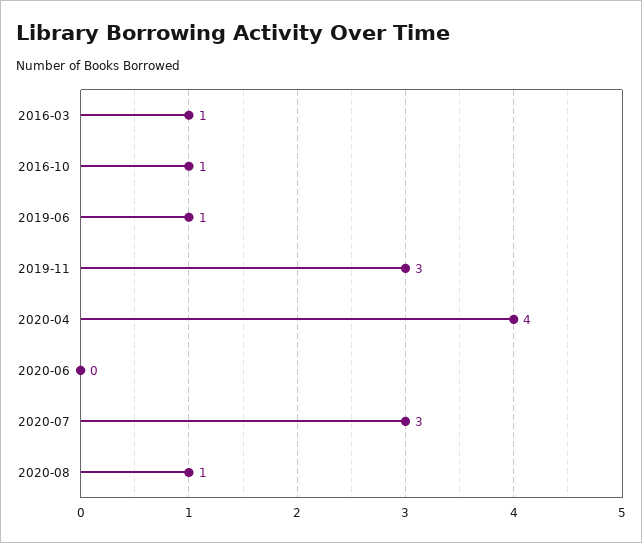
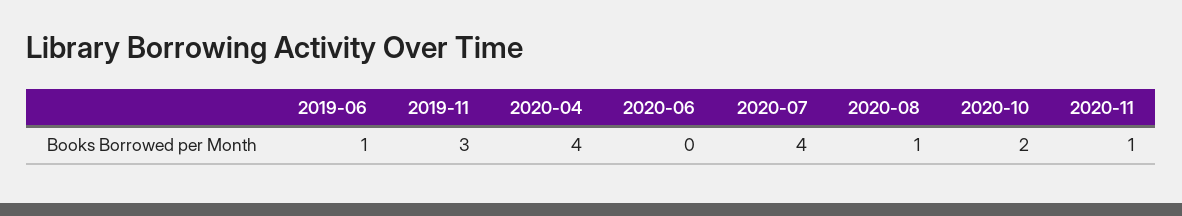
2016-03: 1 -> none
2016-10: 1 -> none
2020-07: 3 -> 4
2020-10: none -> 2
2020-11: none -> 1

